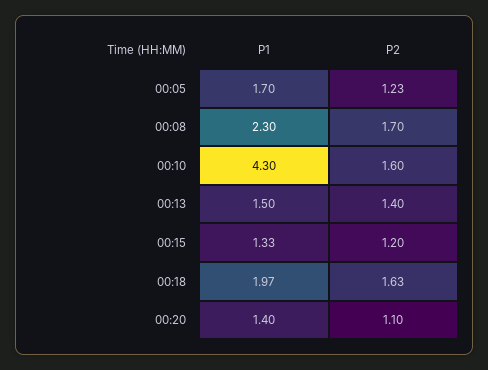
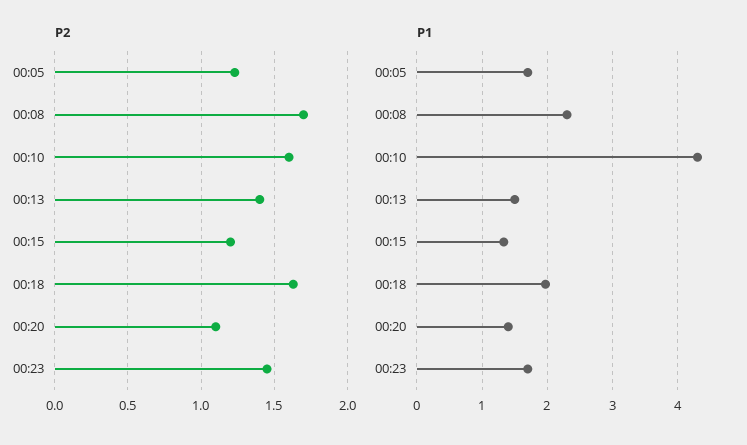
P2, 00:23: none -> 1.45
P1, 00:23: none -> 1.7

